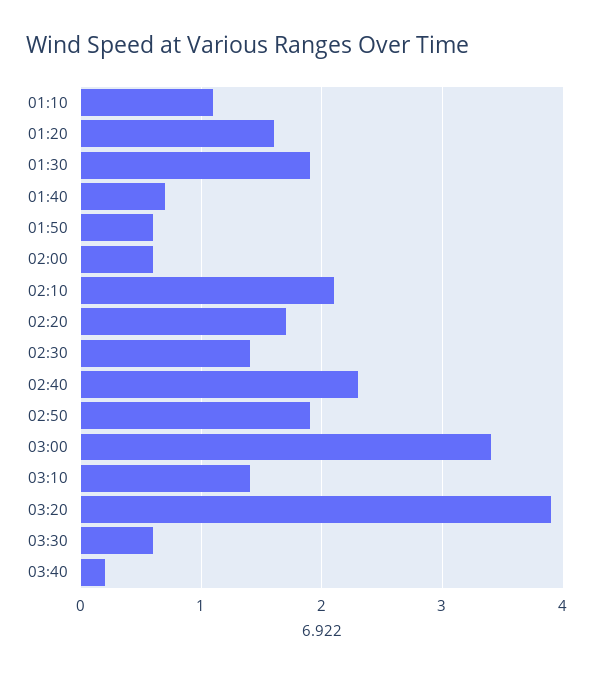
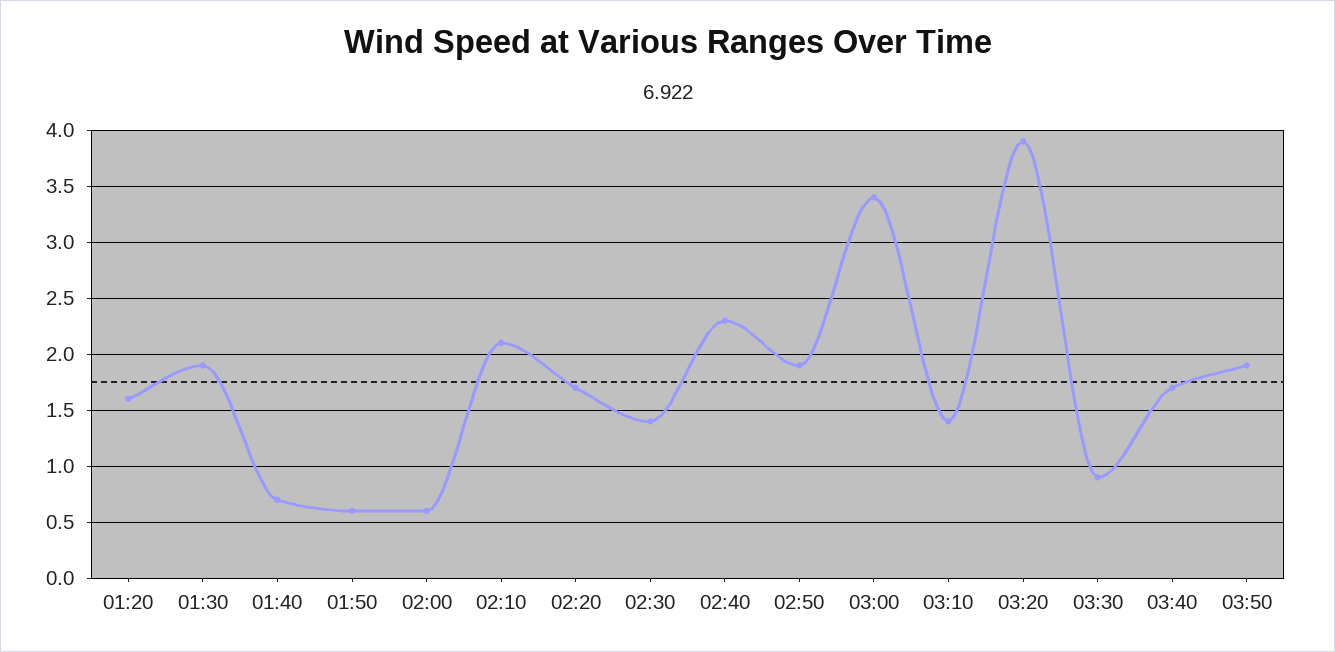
01:10: 1.1 -> none
03:30: 0.6 -> 0.9
03:40: 0.2 -> 1.7
03:50: none -> 1.9

